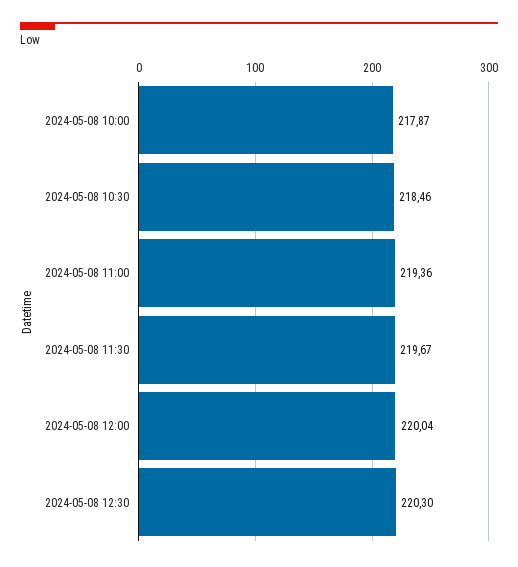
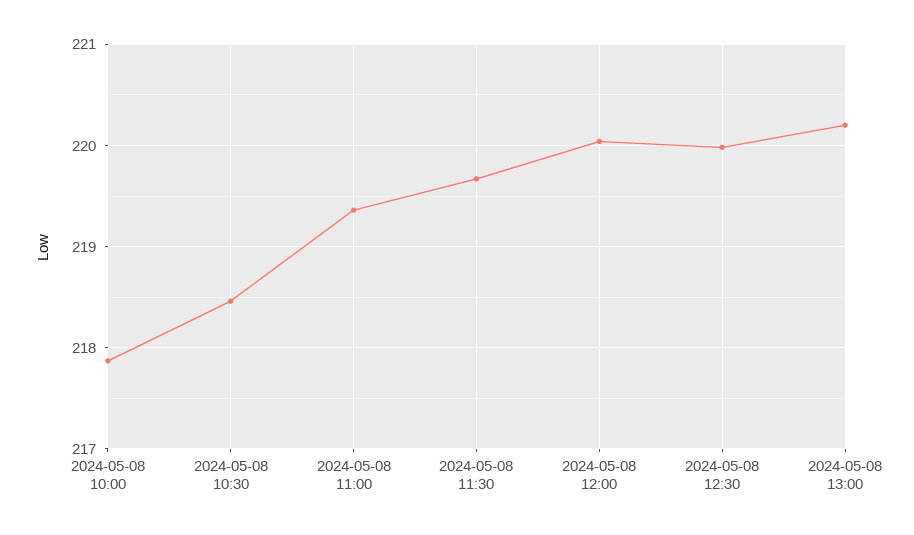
2024-05-08 12:30: 220.3 -> 220
2024-05-08 13:00: none -> 220.2

